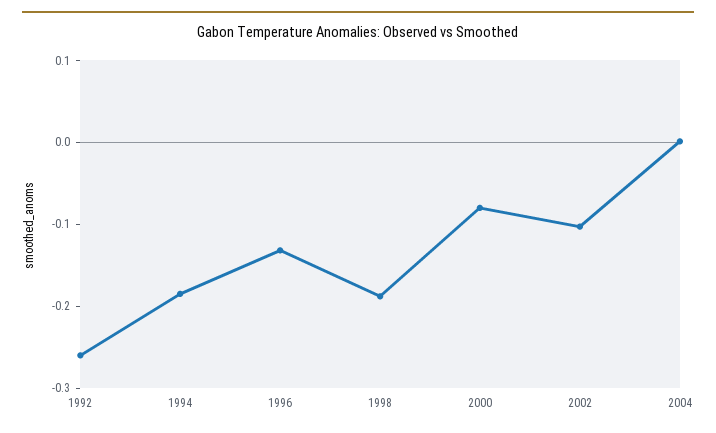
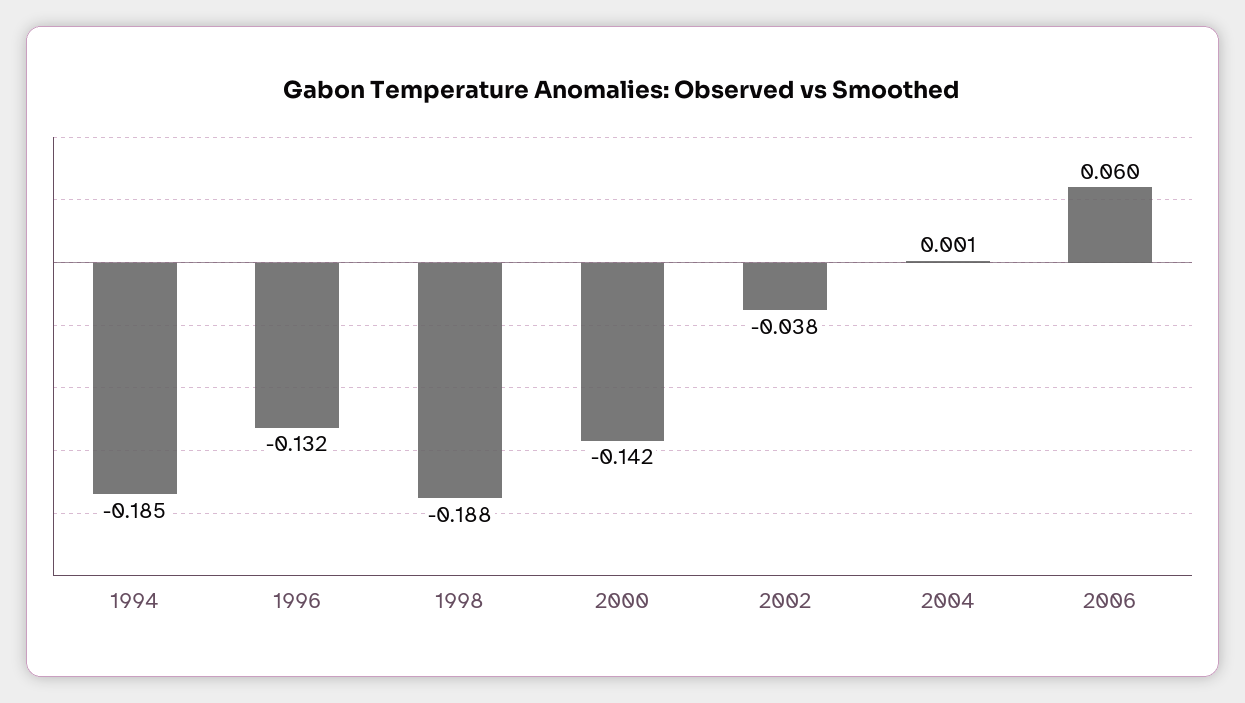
1992: -0.26 -> none
2000: -0.08 -> -0.142
2002: -0.1 -> -0.038
2006: none -> 0.06

